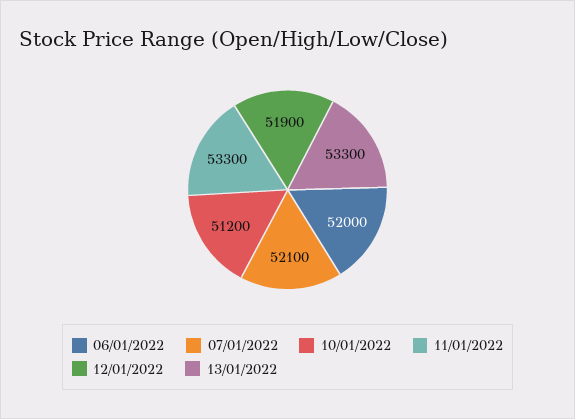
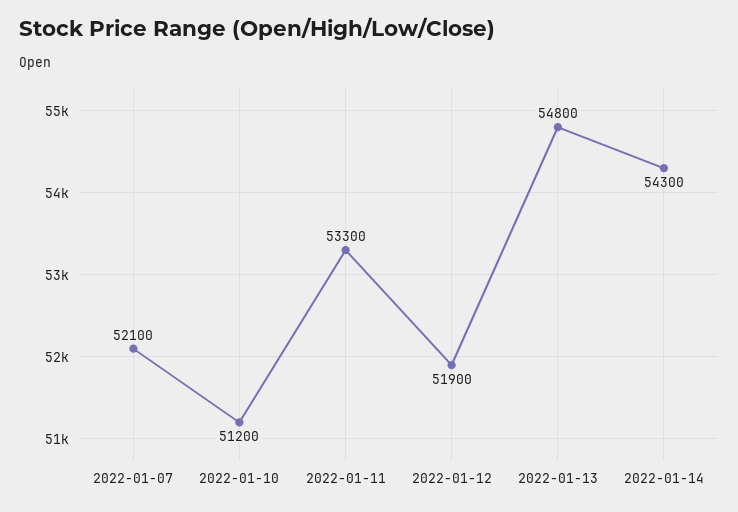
06/01/2022: 52000 -> none
13/01/2022: 53300 -> 54800
2022-01-14: none -> 54300

